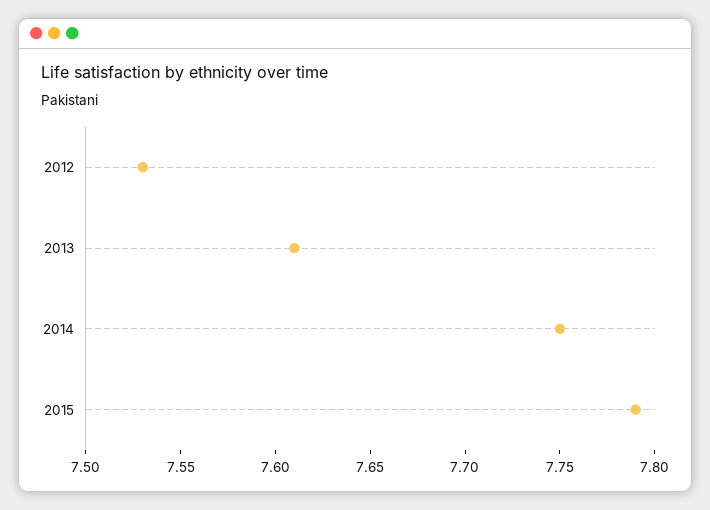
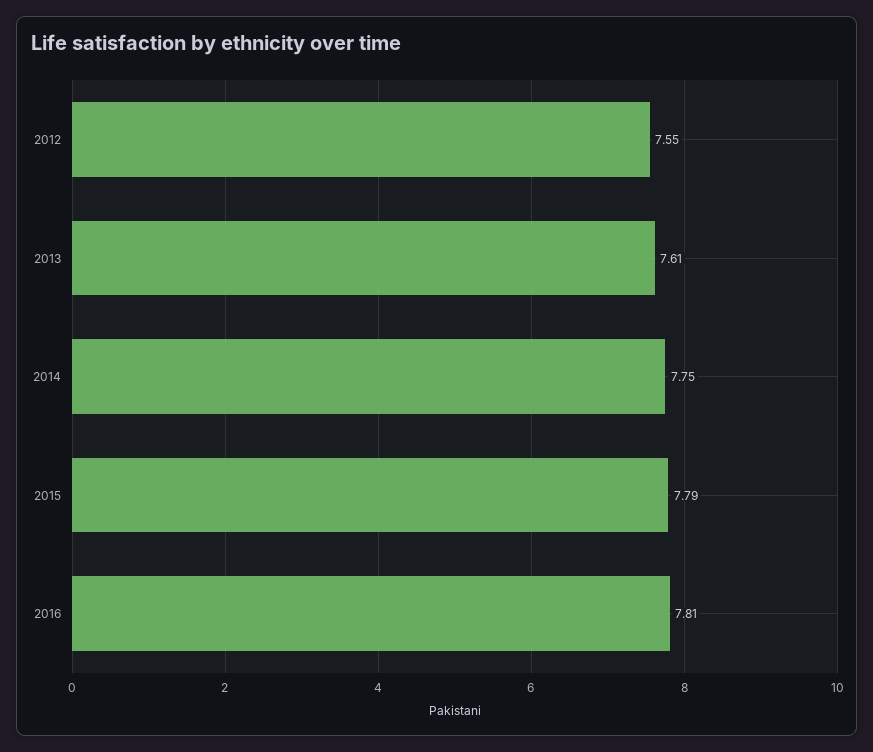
2012: 7.53 -> 7.55
2016: none -> 7.81

